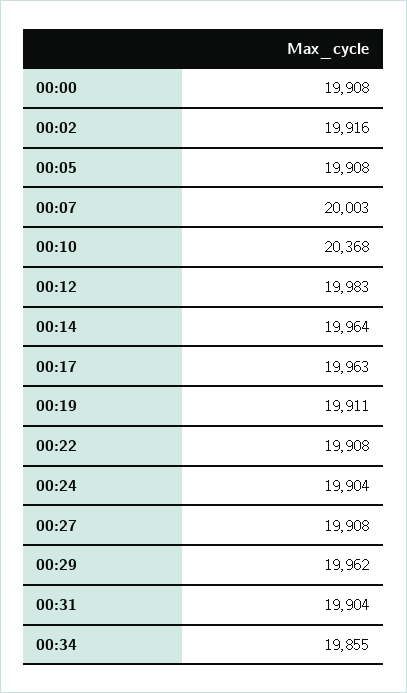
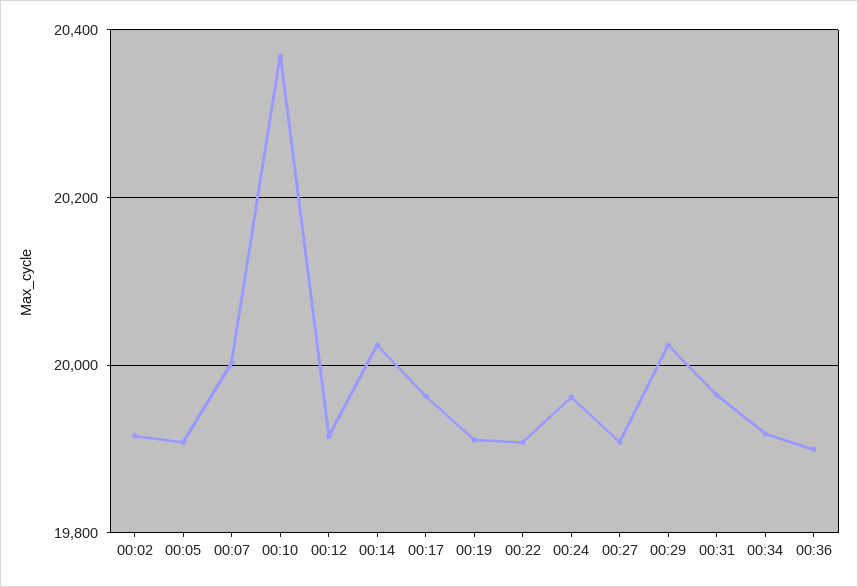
00:00: 19908 -> none
00:12: 19983 -> 19920
00:14: 19964 -> 20020
00:24: 19904 -> 19960
00:29: 19962 -> 20020
00:31: 19904 -> 19960
00:34: 19855 -> 19920
00:36: none -> 19900

